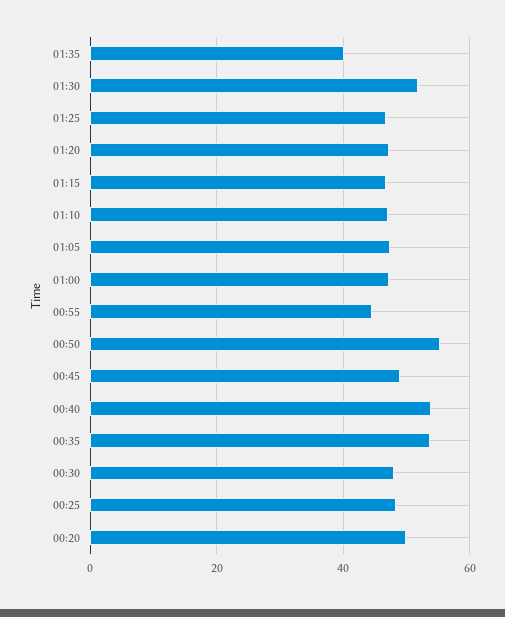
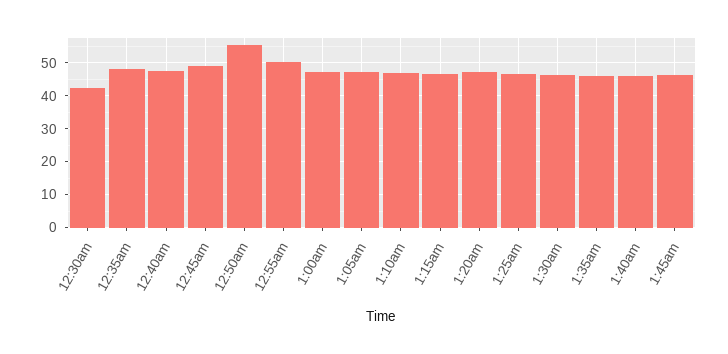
01:35: 40 -> 46
01:30: 52 -> 46
00:55: 44 -> 50
00:40: 54 -> 48
00:35: 54 -> 48
00:30: 48 -> 42
00:25: 48 -> none
00:20: 50 -> none
1:40am: none -> 46
1:45am: none -> 46

